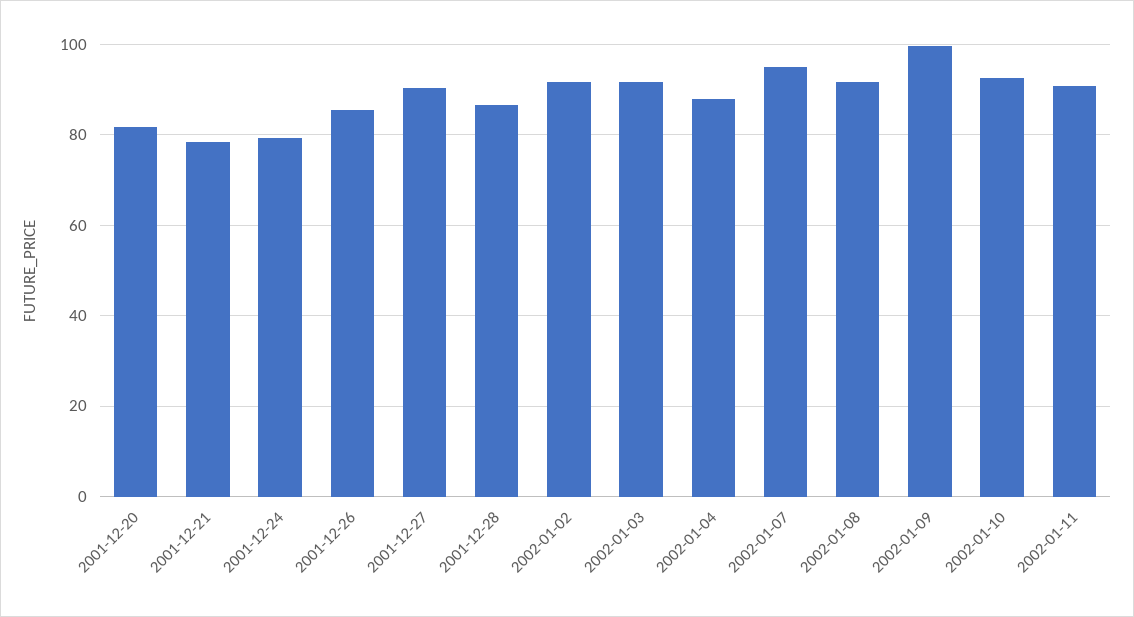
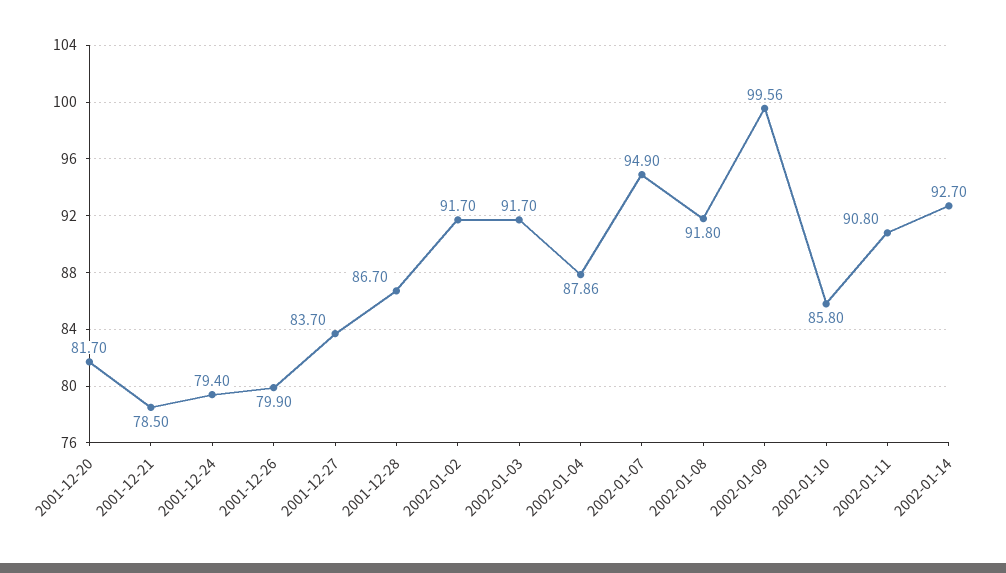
2001-12-26: 86 -> 79.9
2001-12-27: 90 -> 83.7
2002-01-10: 92 -> 85.8
2002-01-14: none -> 92.7

